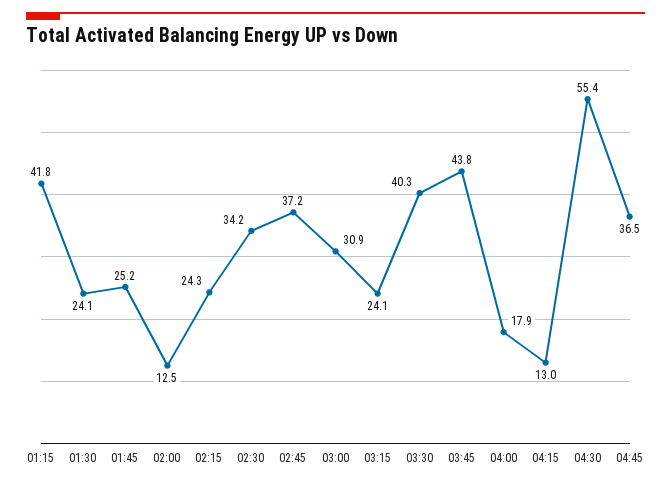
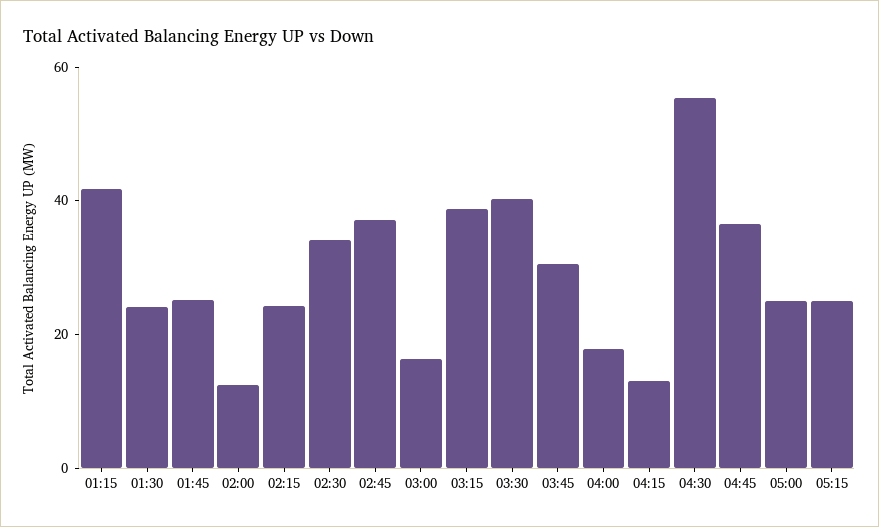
03:00: 30.9 -> 15
03:15: 24.1 -> 40
03:45: 43.8 -> 30
05:00: none -> 25
05:15: none -> 25

